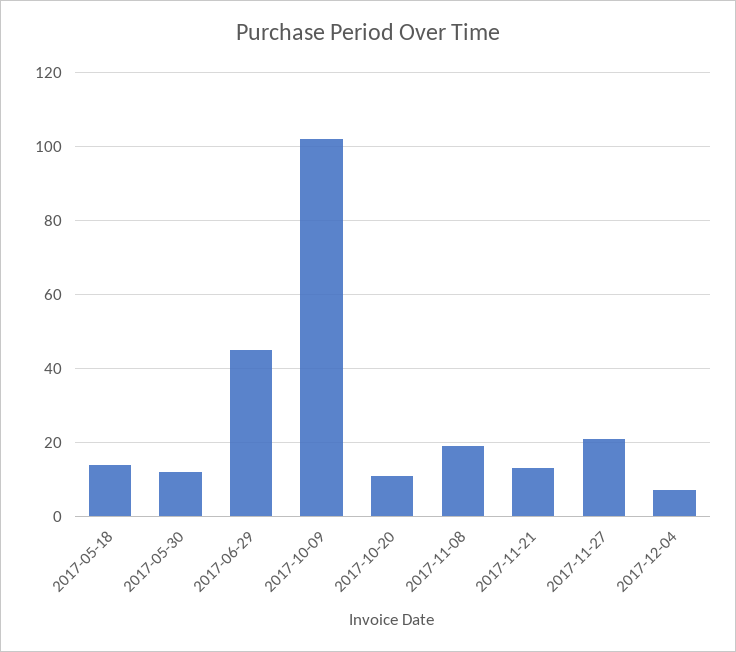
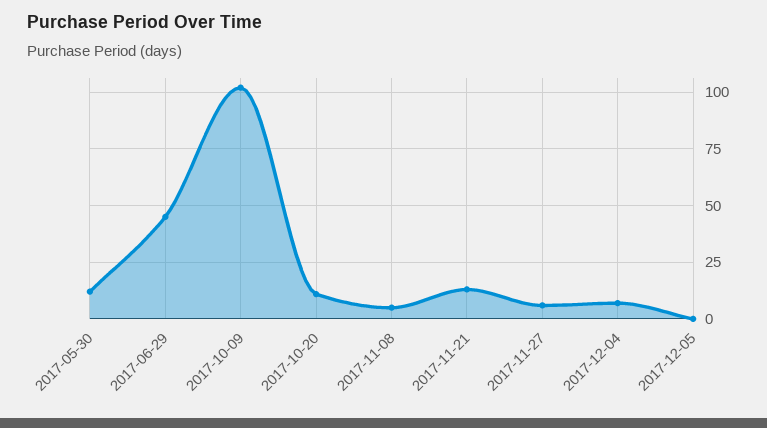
2017-05-18: 15 -> none
2017-11-08: 20 -> 5
2017-11-27: 20 -> 5
2017-12-05: none -> 0

